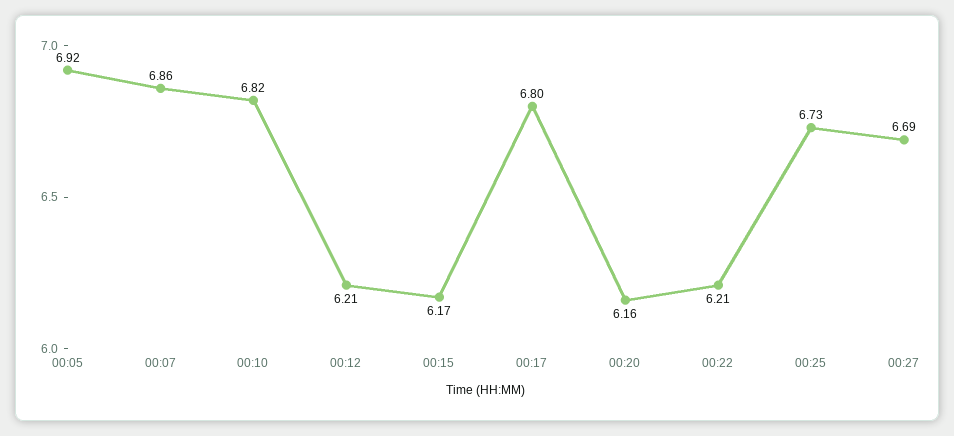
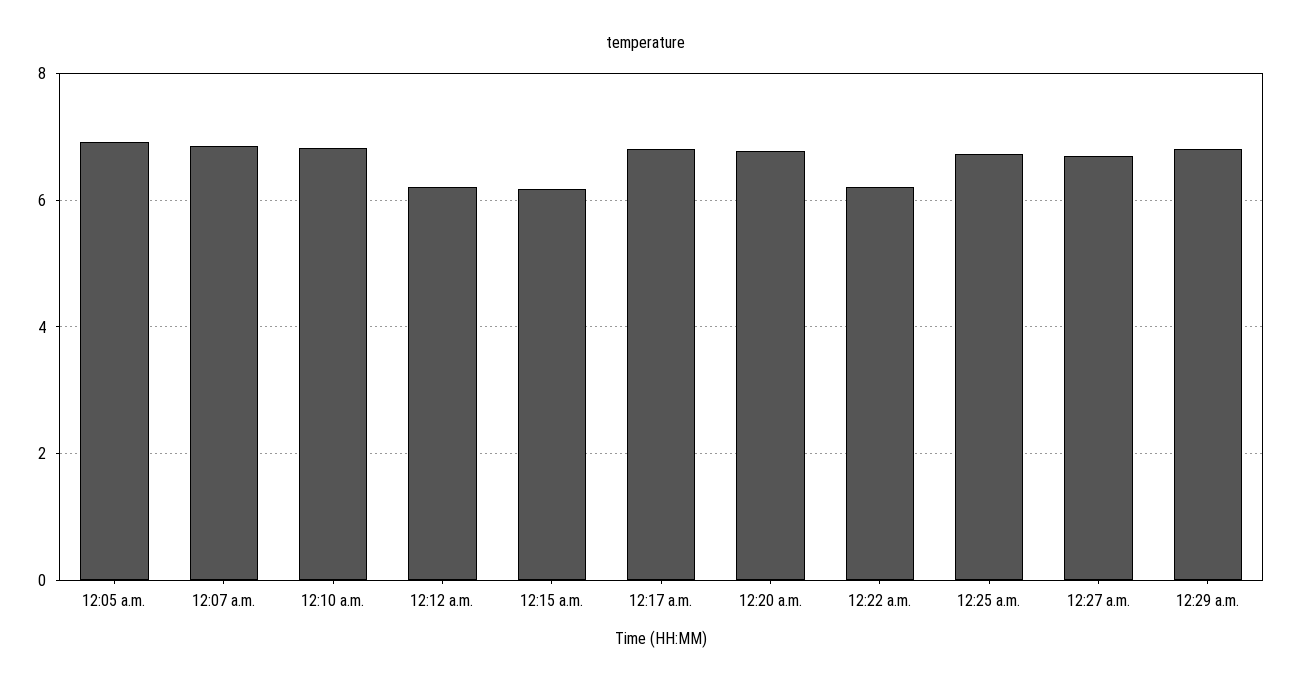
00:20: 6.16 -> 6.8
12:29 a.m.: none -> 6.8

